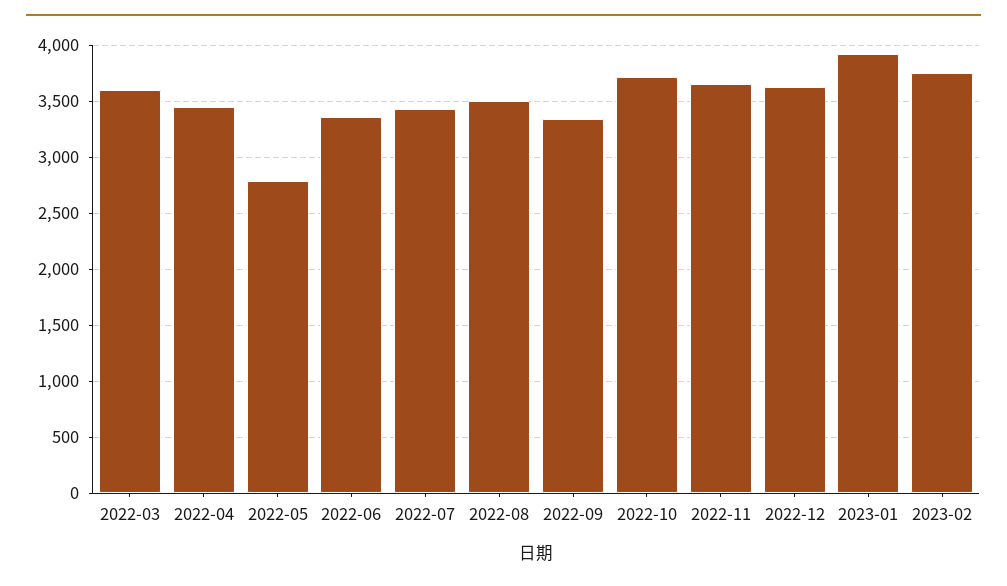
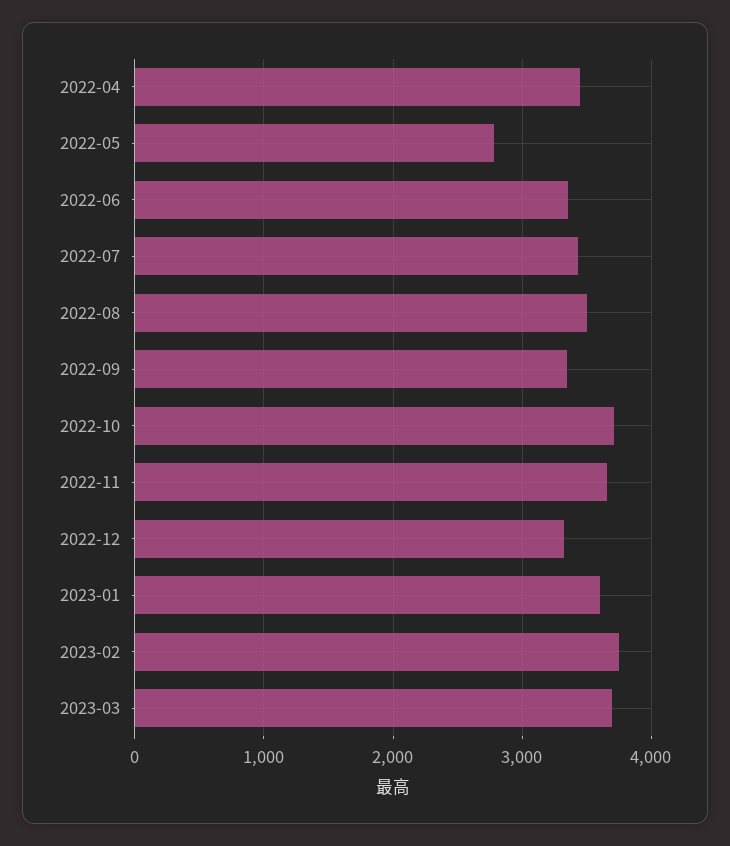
2022-03: 3600 -> none
2022-12: 3600 -> 3300
2023-01: 3900 -> 3600
2023-03: none -> 3700

